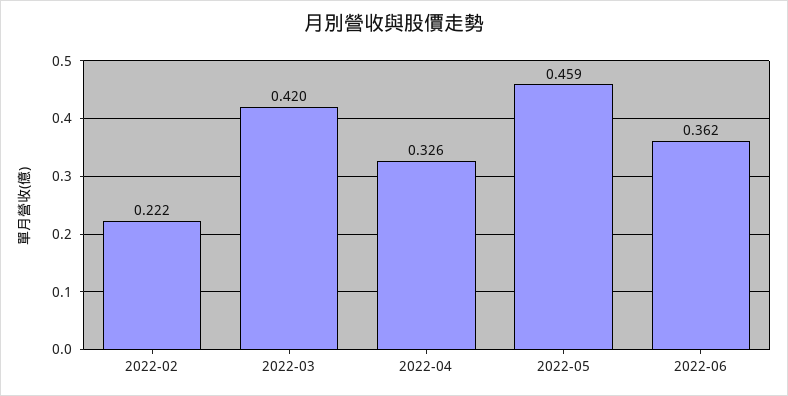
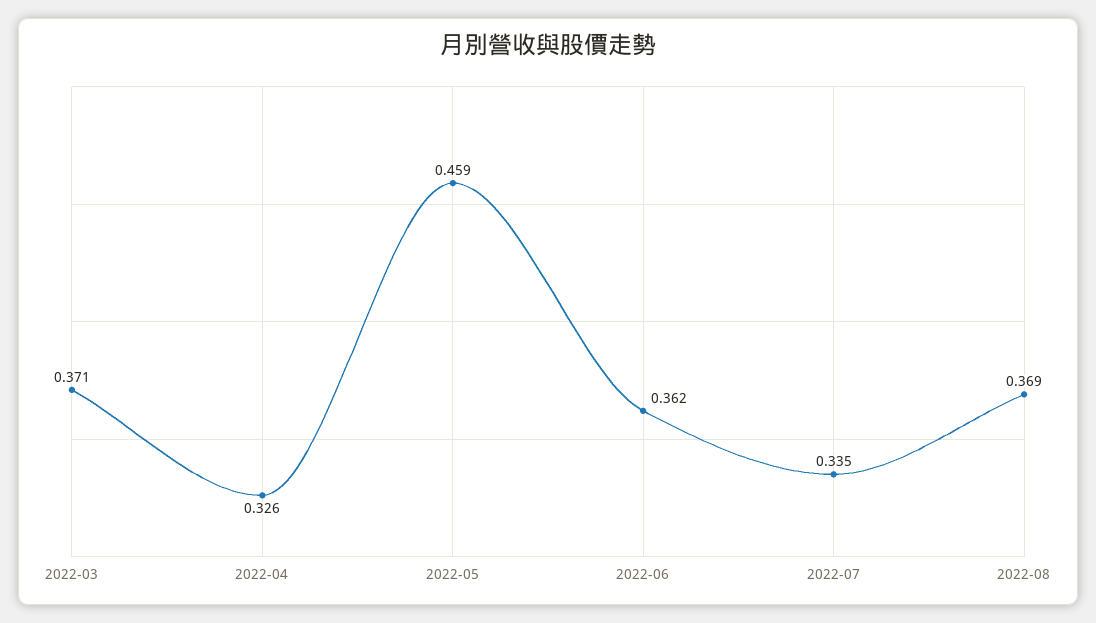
2022-02: 0.222 -> none
2022-03: 0.42 -> 0.371
2022-07: none -> 0.335
2022-08: none -> 0.369

